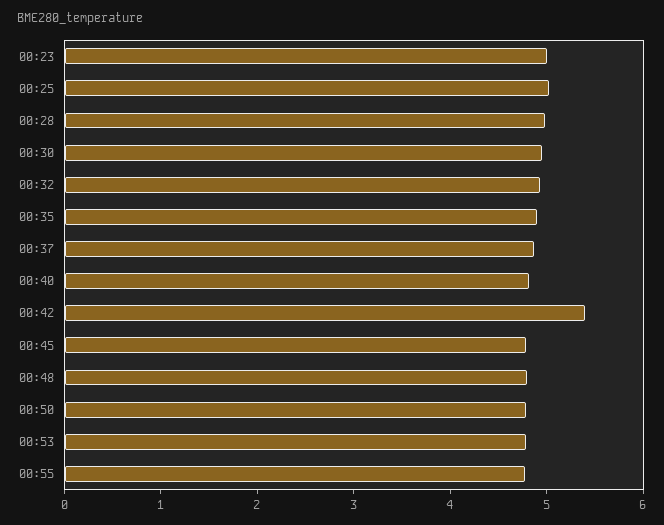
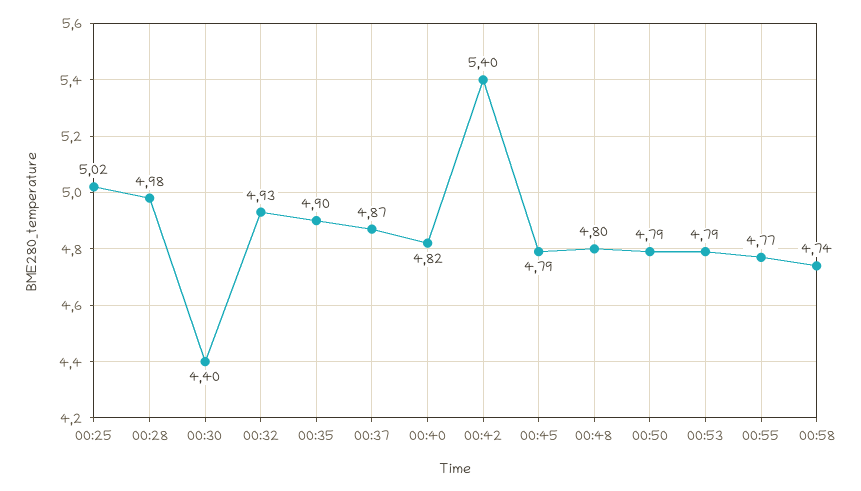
00:23: 5 -> none
00:30: 5 -> 4.4
00:58: none -> 4.74

